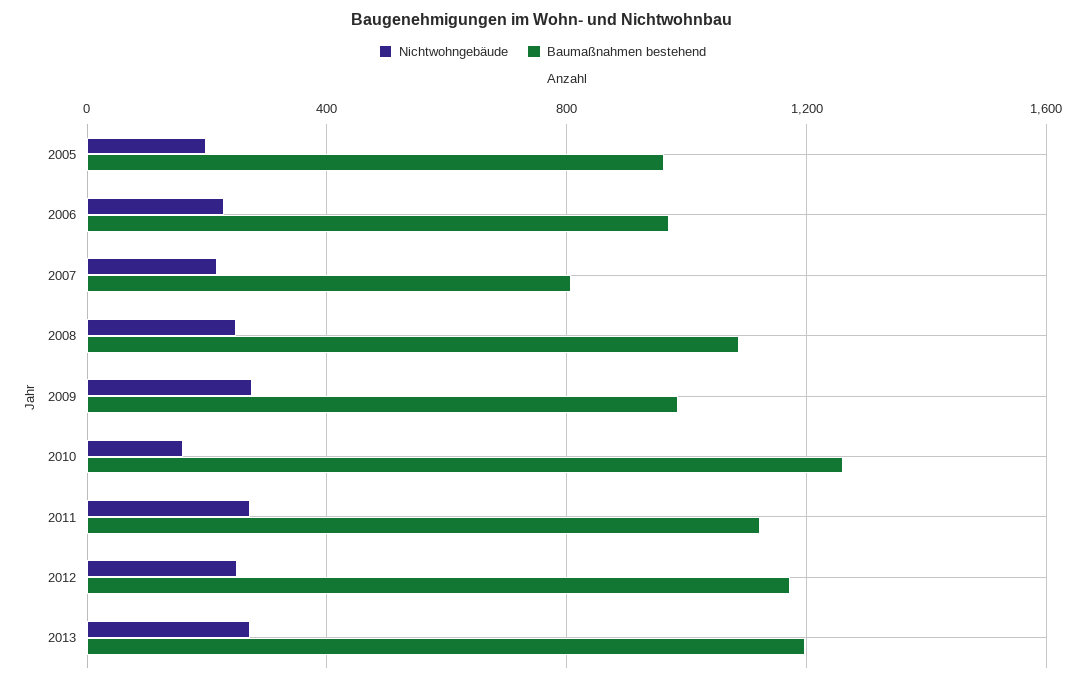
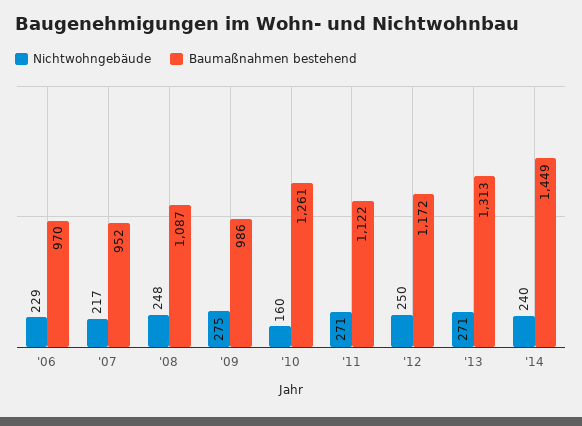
Nichtwohngebäude, 2005: 200 -> none
Baumaßnahmen bestehend, 2005: 950 -> none
Baumaßnahmen bestehend, 2007: 800 -> 952
Baumaßnahmen bestehend, 2013: 1200 -> 1313
Nichtwohngebäude, '14: none -> 240
Baumaßnahmen bestehend, '14: none -> 1449

